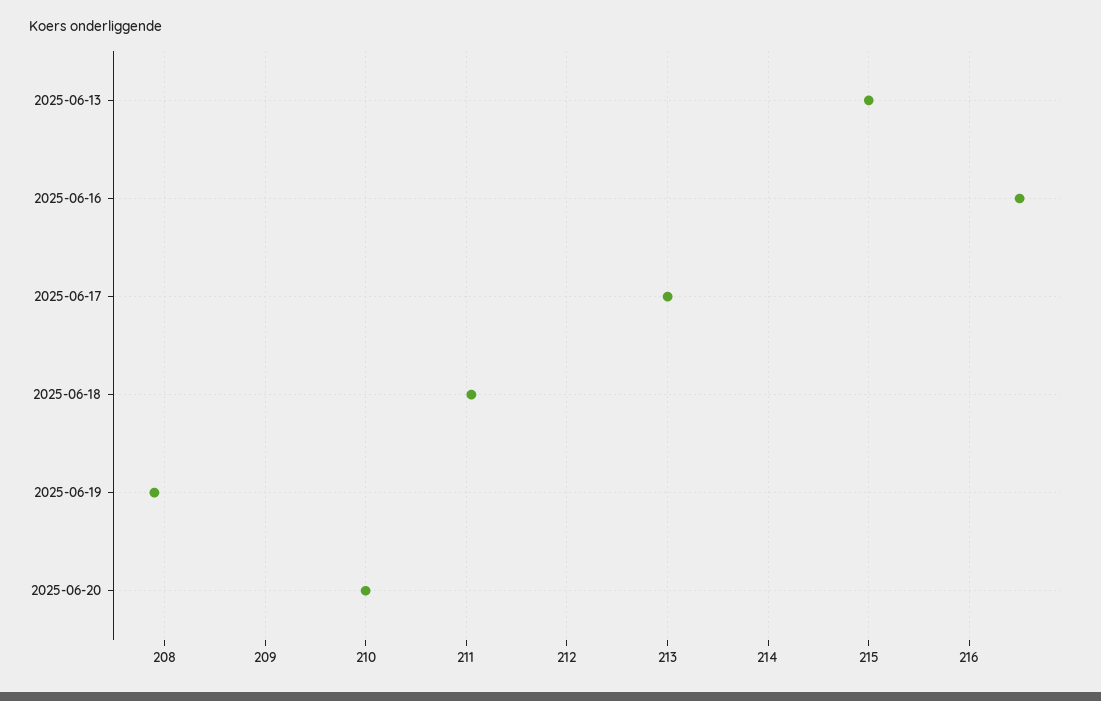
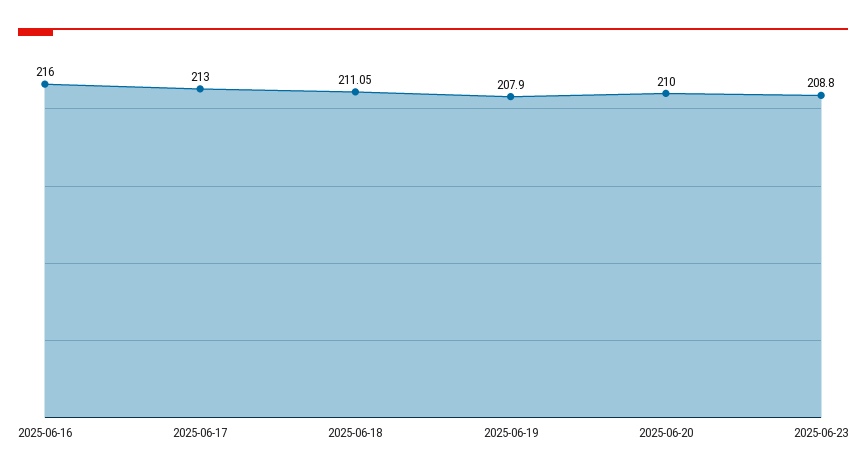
2025-06-13: 215 -> none
2025-06-16: 216.5 -> 216
2025-06-23: none -> 208.8

